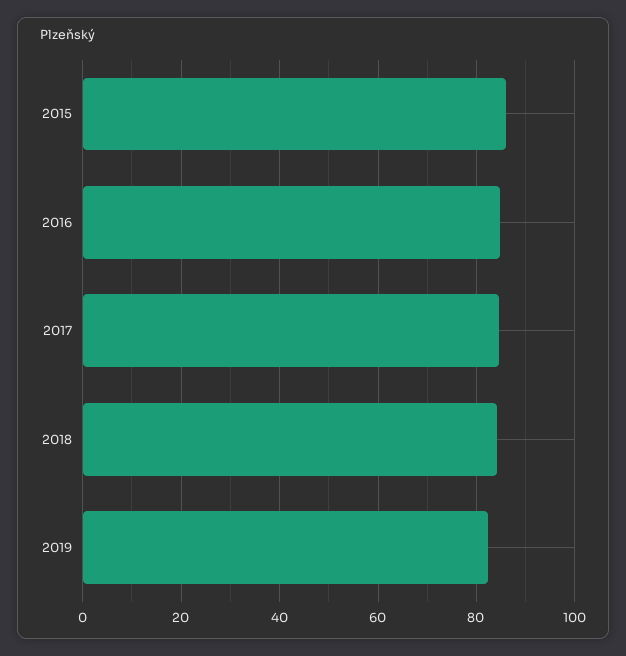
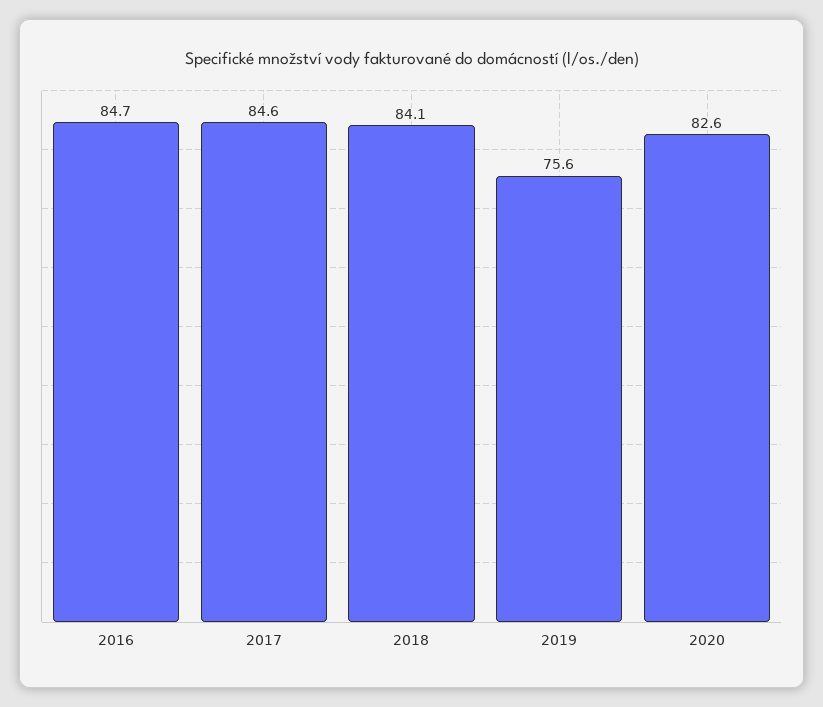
2015: 86 -> none
2019: 82 -> 75.6
2020: none -> 82.6

